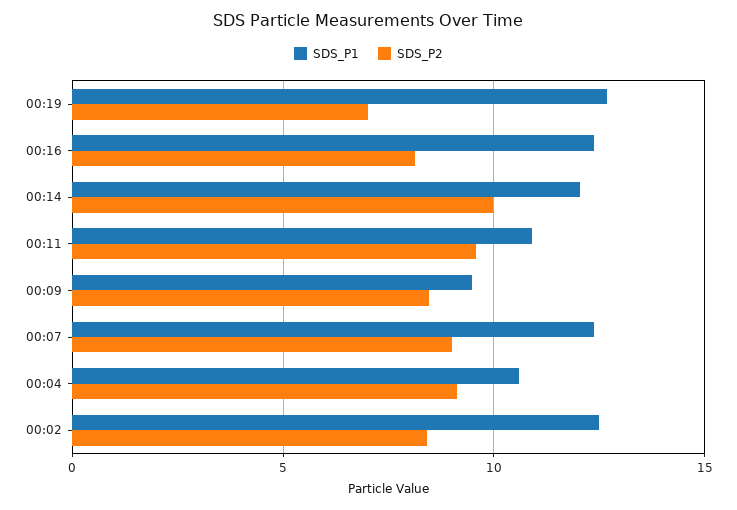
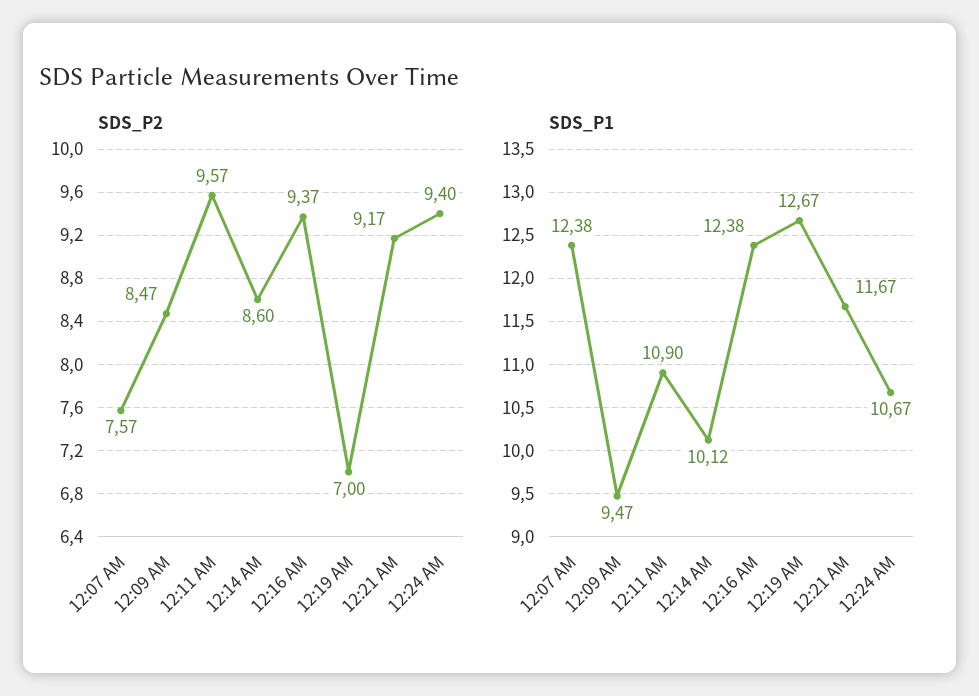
SDS_P2, 00:16: 8 -> 9.37
SDS_P1, 00:14: 12 -> 10.12
SDS_P2, 00:14: 10 -> 8.6
SDS_P2, 00:07: 9 -> 7.57
SDS_P1, 00:04: 10.5 -> none
SDS_P2, 00:04: 9 -> none
SDS_P1, 00:02: 12.5 -> none
SDS_P2, 00:02: 8.5 -> none
SDS_P2, 12:21 AM: none -> 9.17
SDS_P2, 12:24 AM: none -> 9.4
SDS_P1, 12:21 AM: none -> 11.67
SDS_P1, 12:24 AM: none -> 10.67

